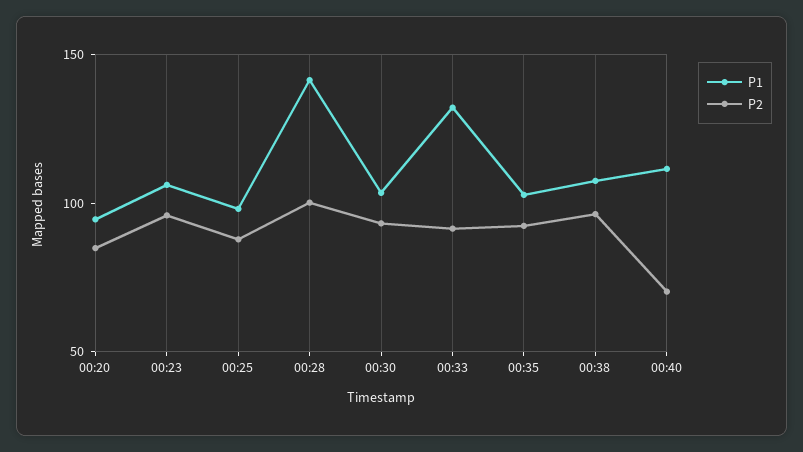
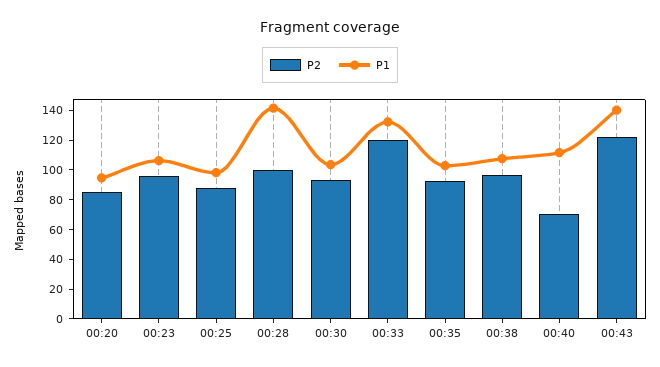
P2, 00:33: 90 -> 120
P2, 00:43: none -> 120
P1, 00:43: none -> 140

